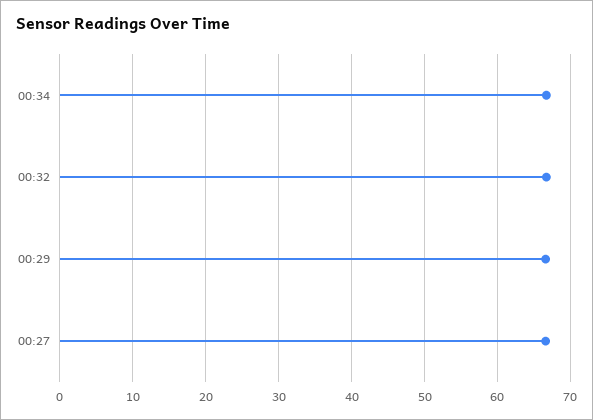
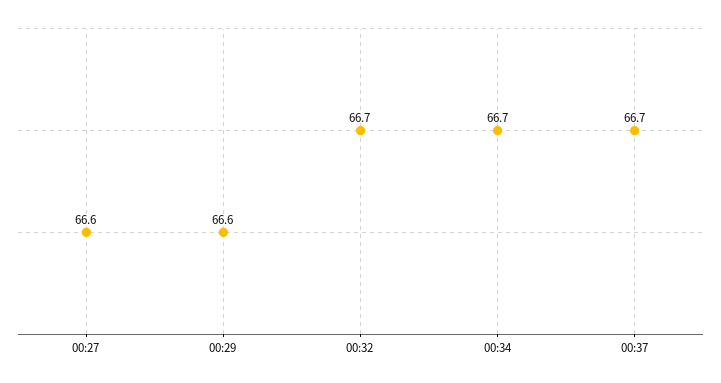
00:37: none -> 66.7

